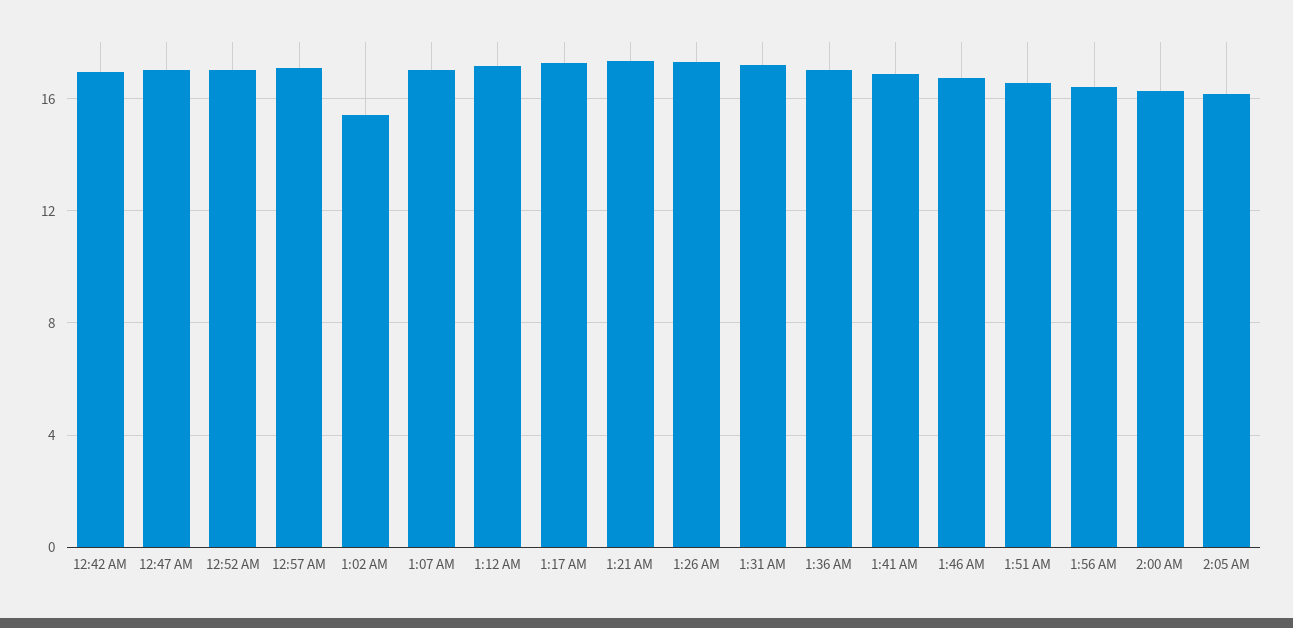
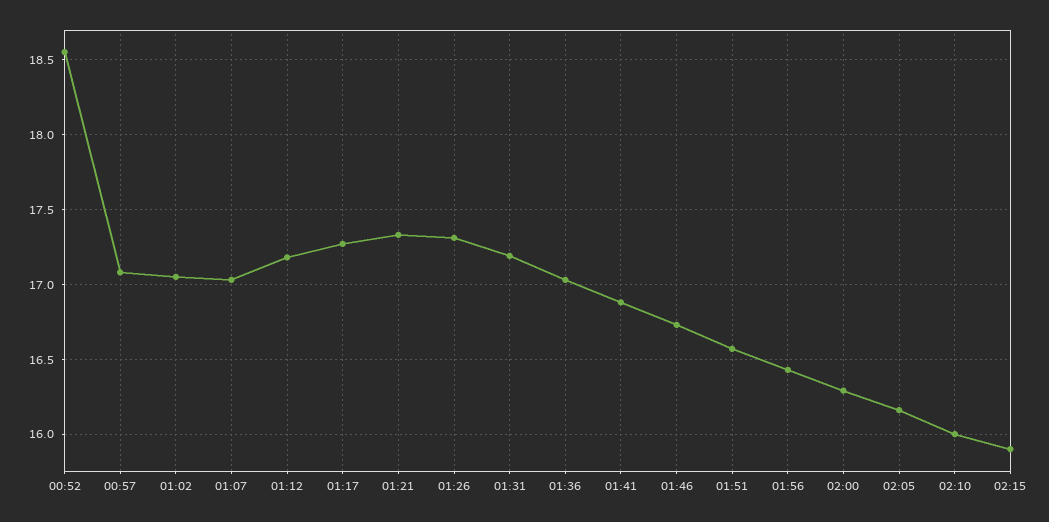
12:42 AM: 17 -> none
12:47 AM: 17 -> none
12:52 AM: 17 -> 18.55
1:02 AM: 15.5 -> 17.05
02:10: none -> 16
02:15: none -> 15.9

